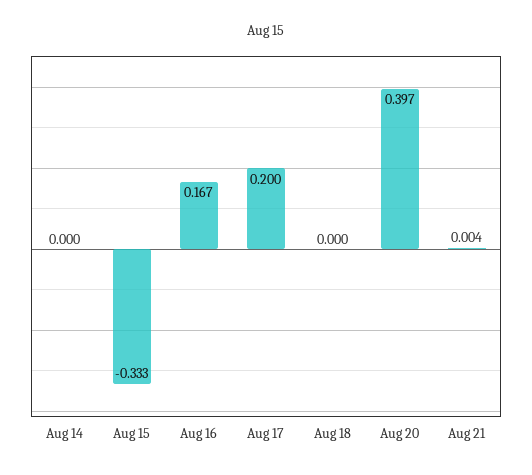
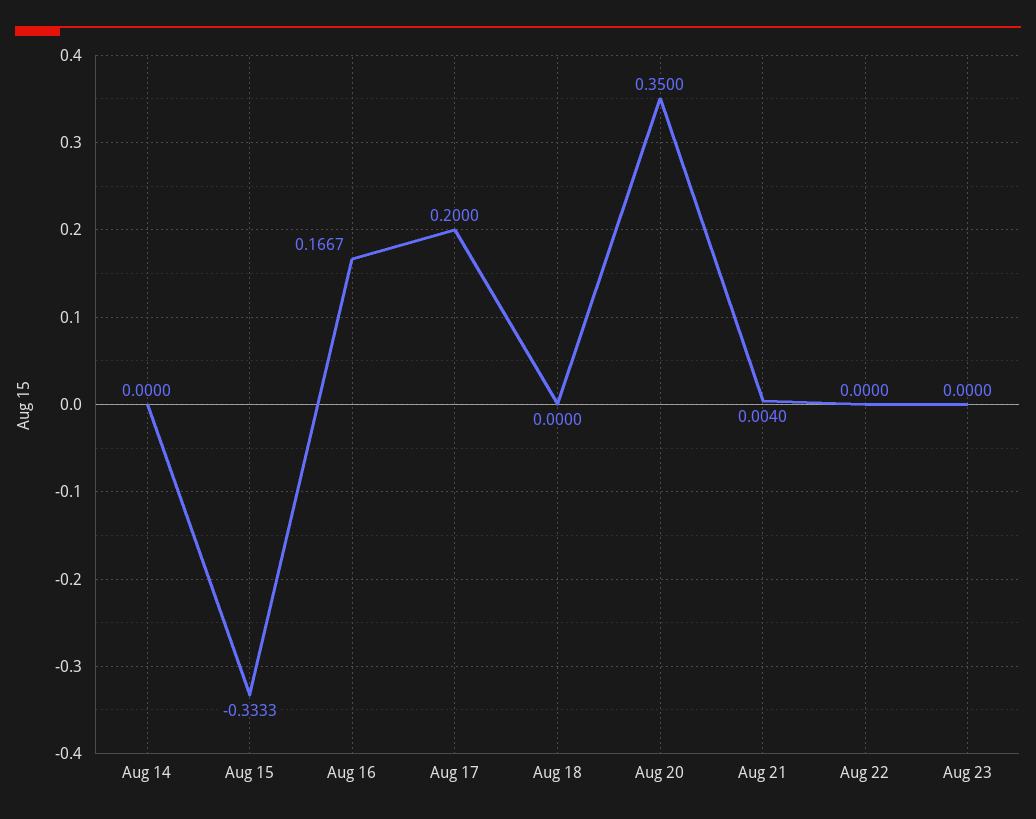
Aug 20: 0.397 -> 0.35
Aug 22: none -> 0
Aug 23: none -> 0

